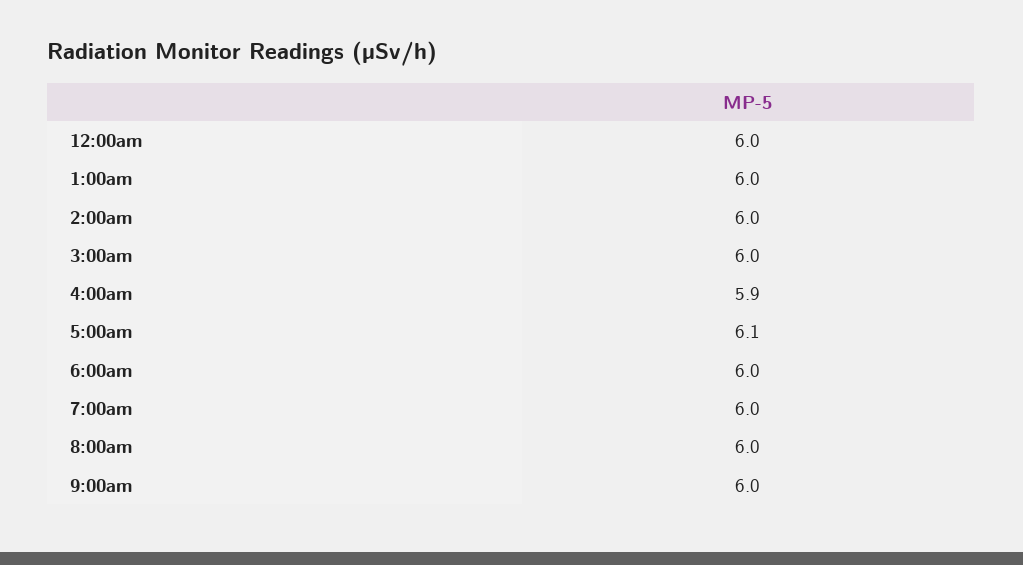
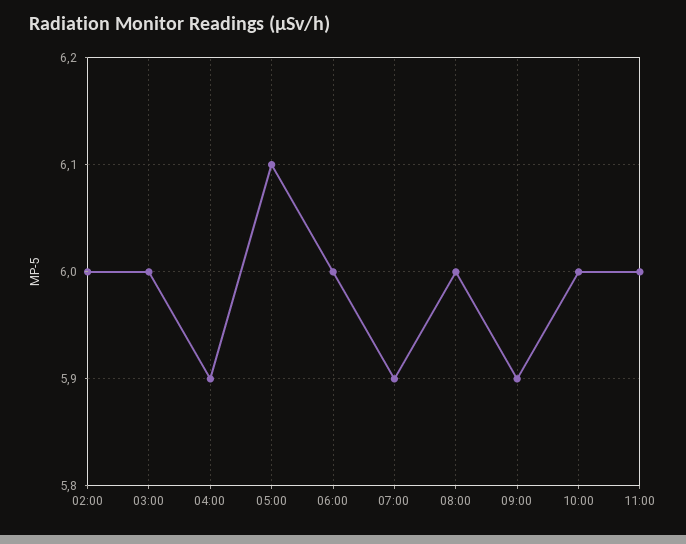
12:00am: 6 -> none
1:00am: 6 -> none
7:00am: 6 -> 5.9
9:00am: 6 -> 5.9
10:00: none -> 6
11:00: none -> 6

